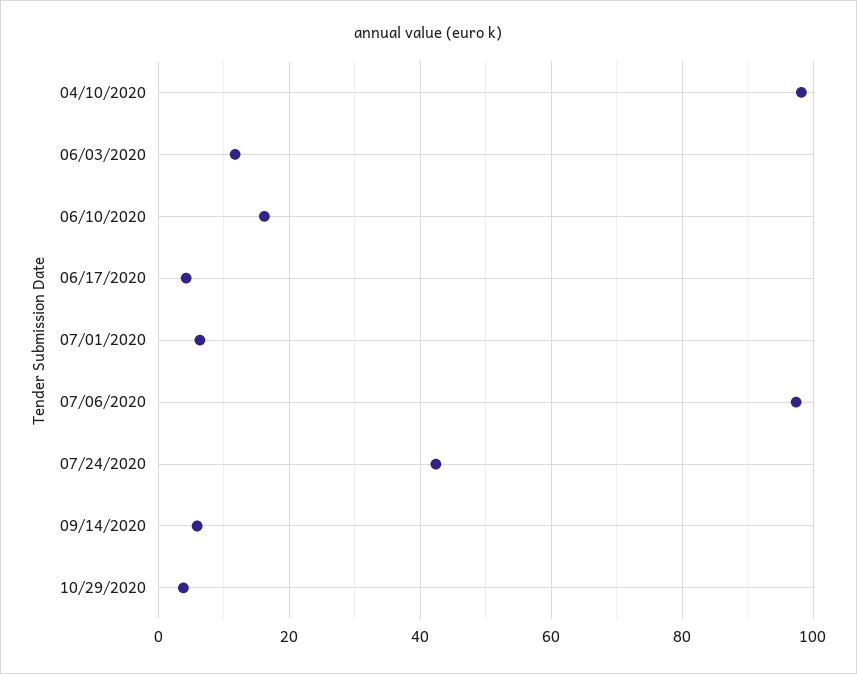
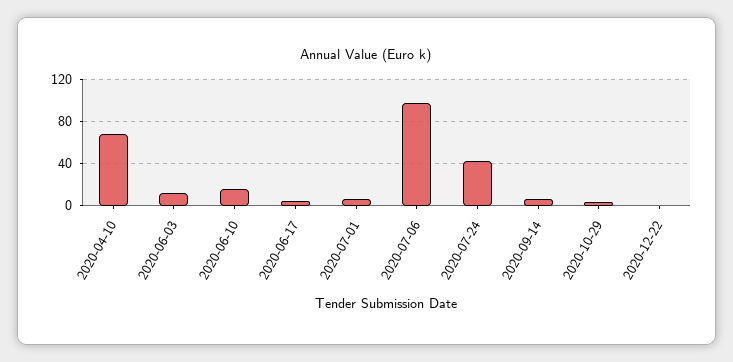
04/10/2020: 98 -> 70
2020-12-22: none -> 0

